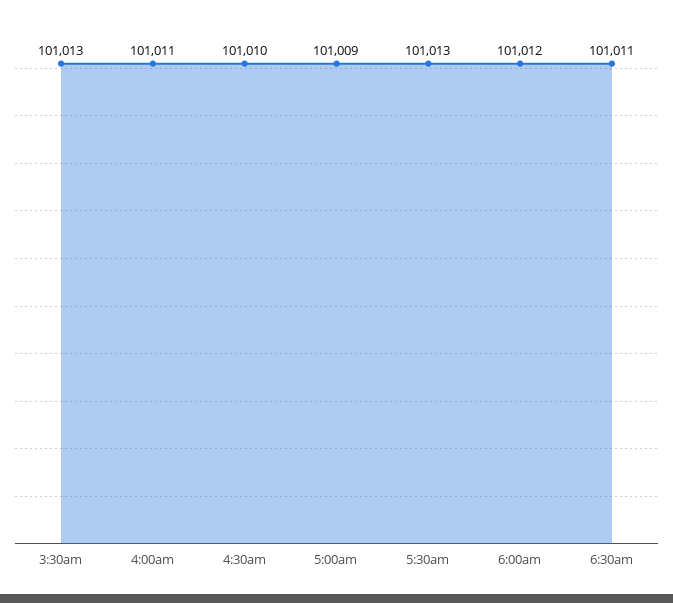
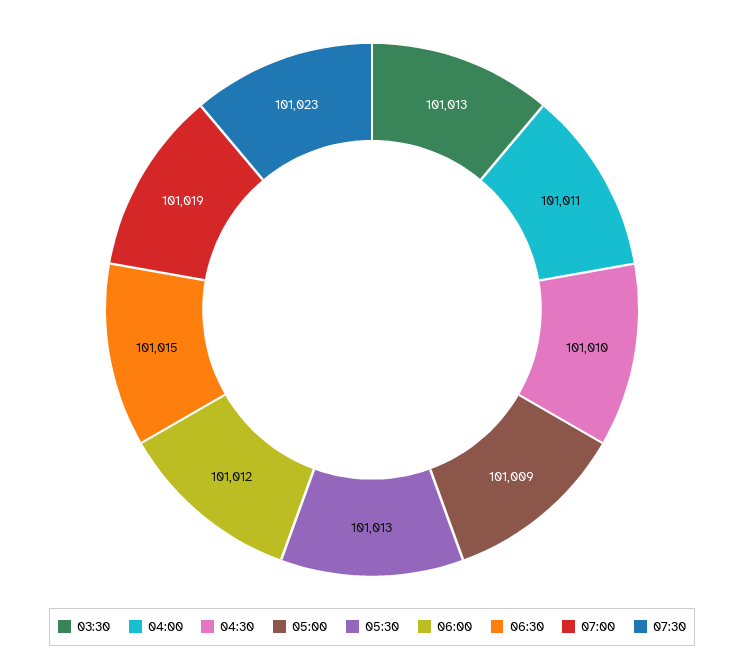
6:30am: 101011 -> 101015
07:00: none -> 101019
07:30: none -> 101023

